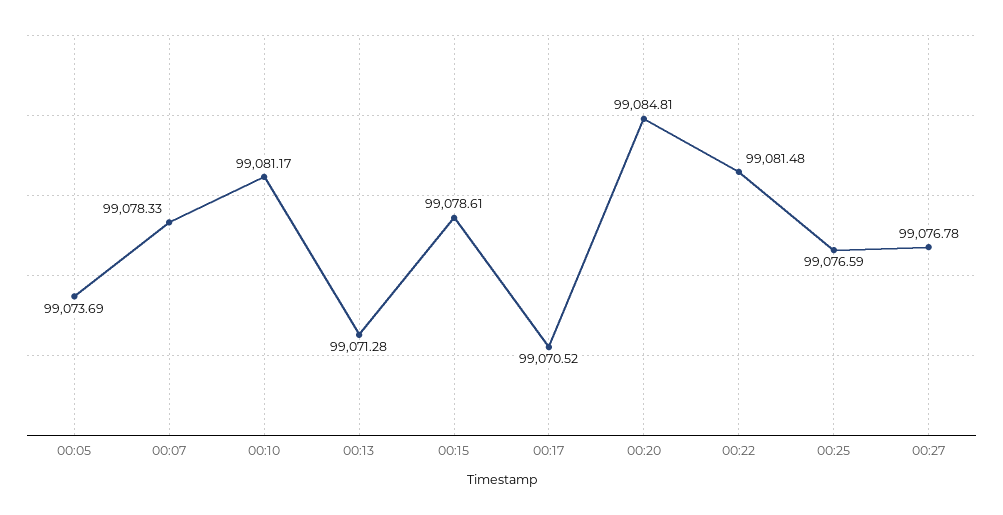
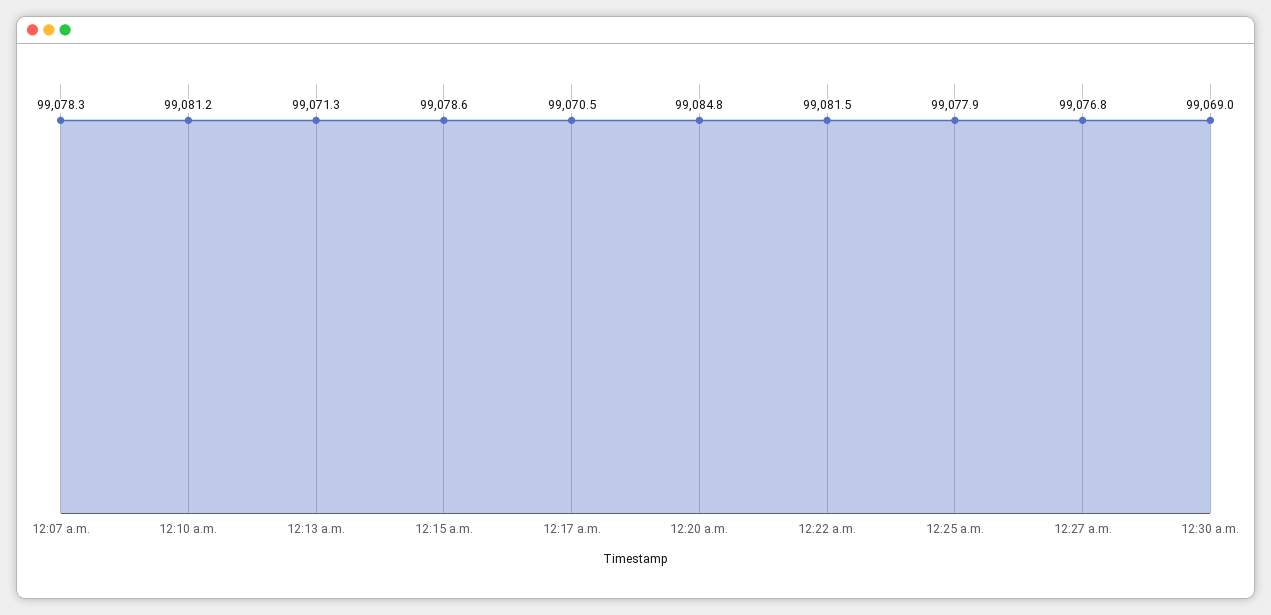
00:05: 99073.69 -> none
00:25: 99076.59 -> 99077.9
12:30 a.m.: none -> 99069

